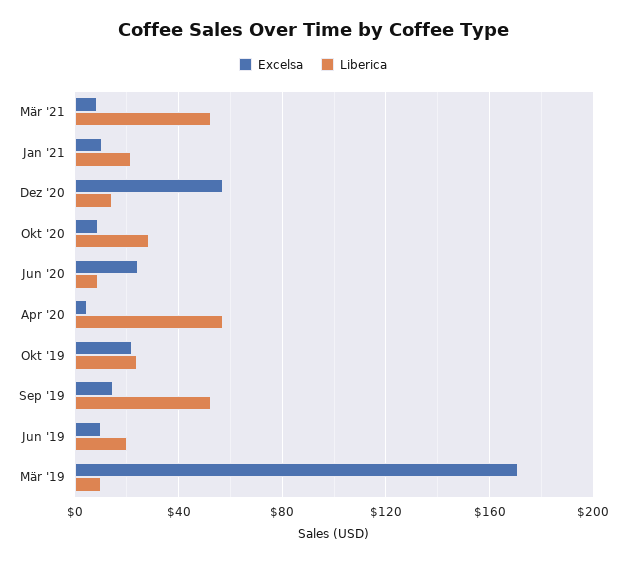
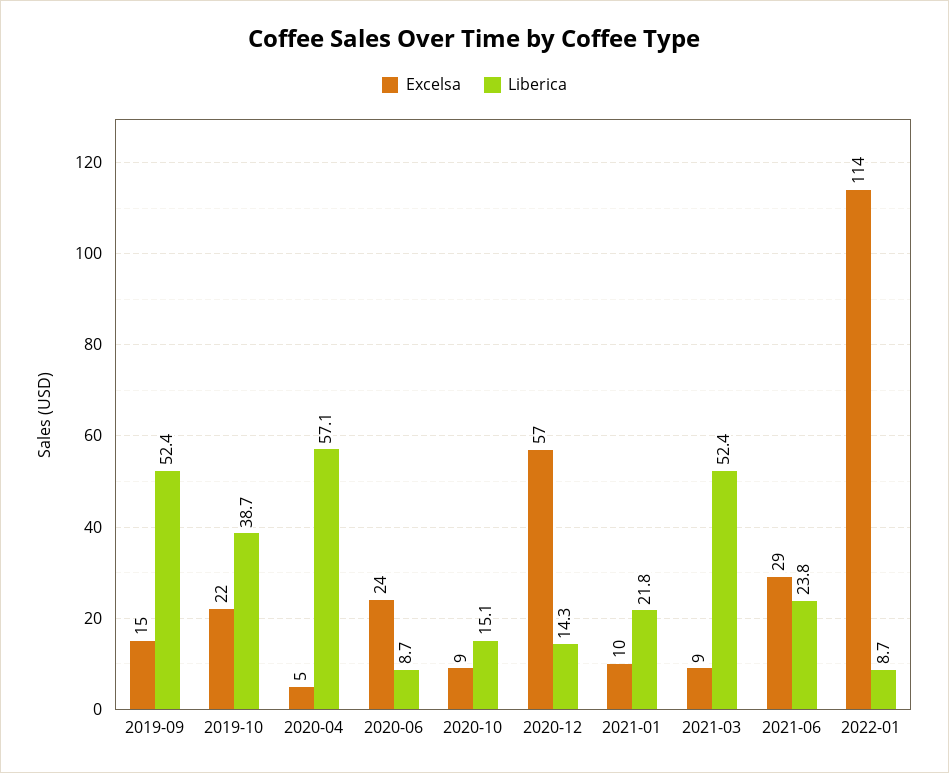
Liberica, Okt '20: 30 -> 15.1
Liberica, Okt '19: 25 -> 38.7
Excelsa, Jun '19: 10 -> none
Liberica, Jun '19: 20 -> none
Excelsa, Mär '19: 170 -> none
Liberica, Mär '19: 10 -> none
Excelsa, 2021-06: none -> 29
Liberica, 2021-06: none -> 23.8
Excelsa, 2022-01: none -> 114
Liberica, 2022-01: none -> 8.7

